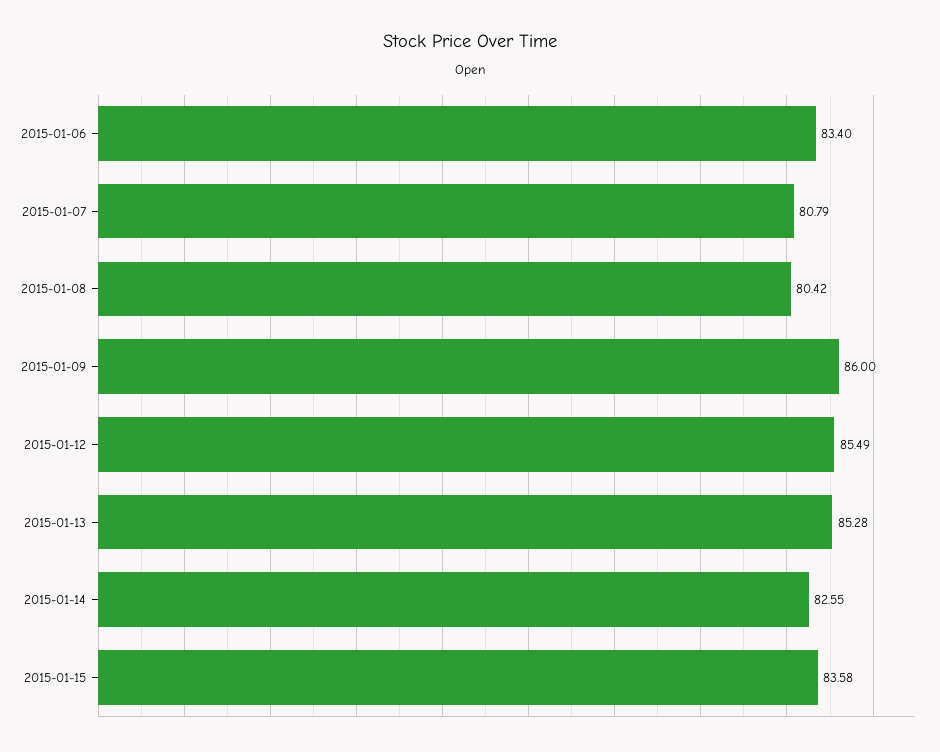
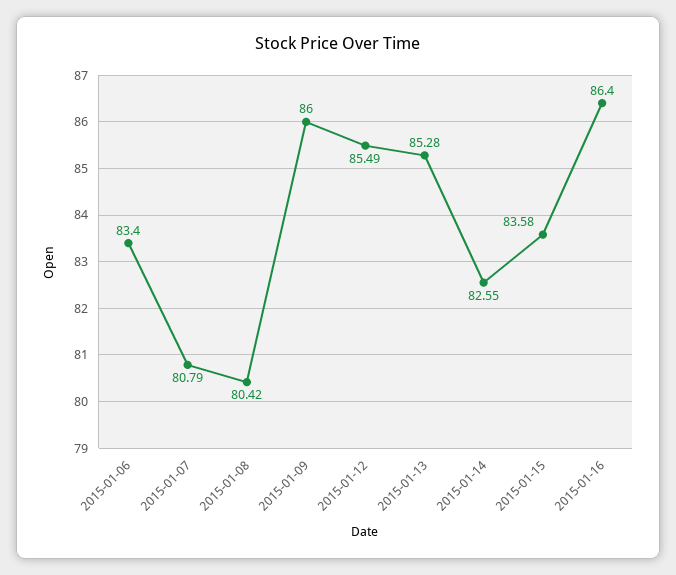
2015-01-16: none -> 86.4

